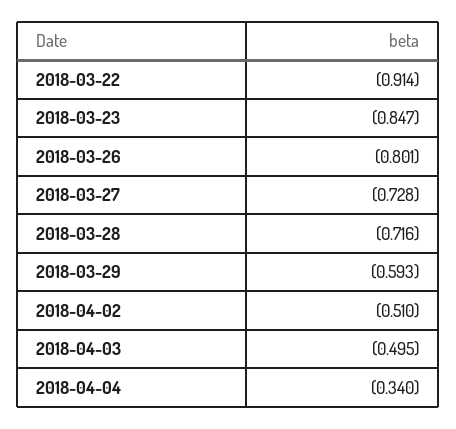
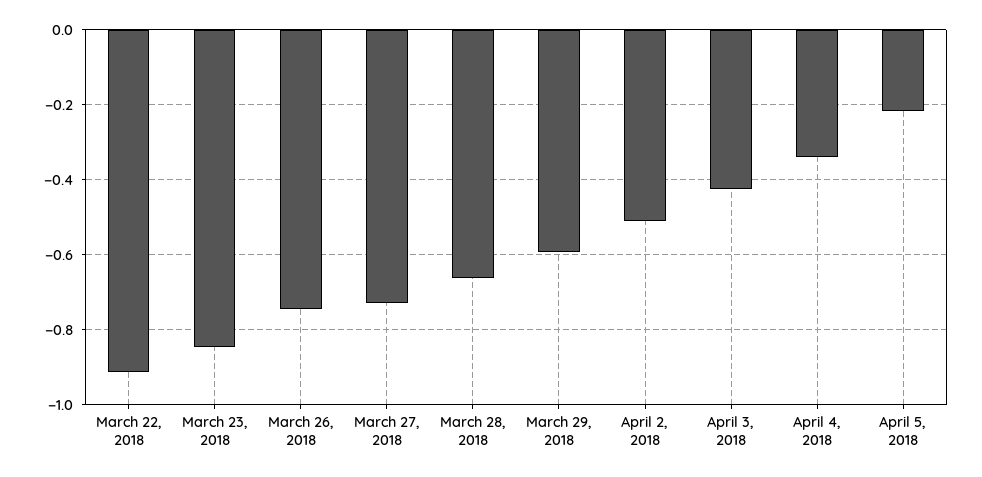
2018-03-26: -0.801 -> -0.74
2018-03-28: -0.716 -> -0.66
2018-04-03: -0.495 -> -0.42
April 5, 2018: none -> -0.22

